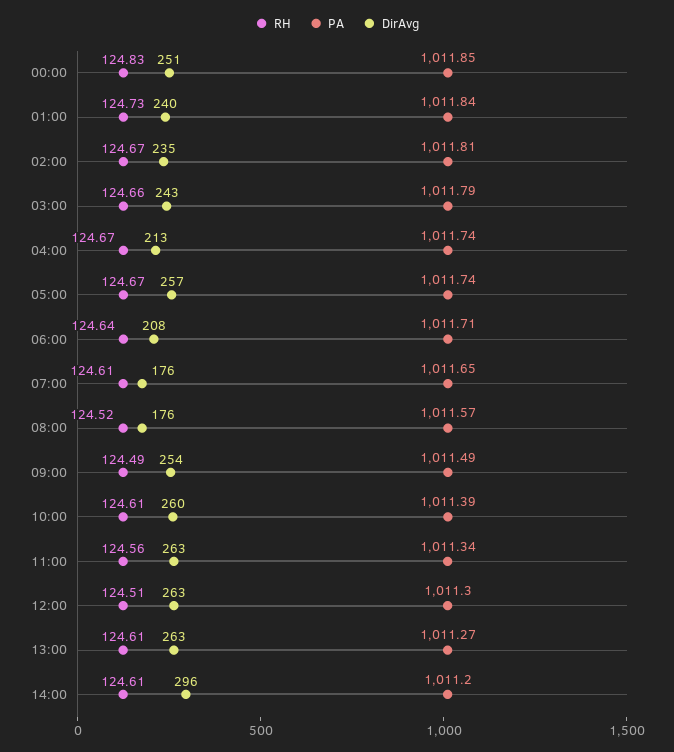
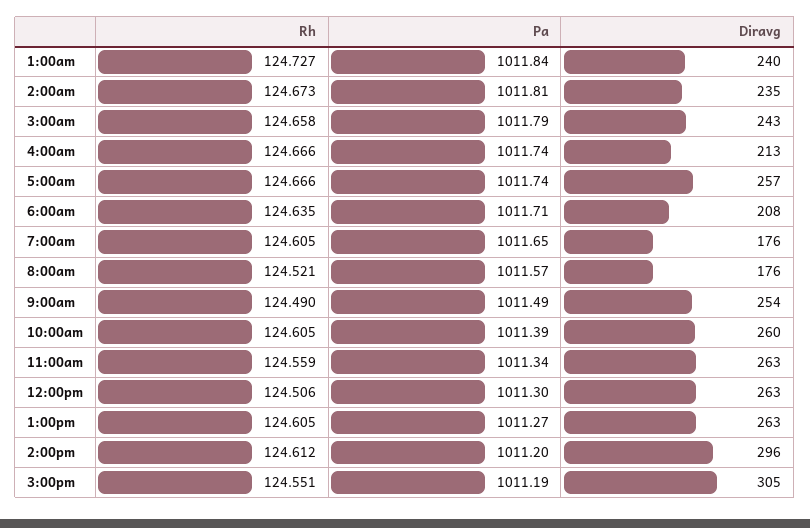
RH, 00:00: 124.83 -> none
PA, 00:00: 1011.85 -> none
DirAvg, 00:00: 251 -> none
RH, 3:00pm: none -> 124.551
PA, 3:00pm: none -> 1011.19
DirAvg, 3:00pm: none -> 305

